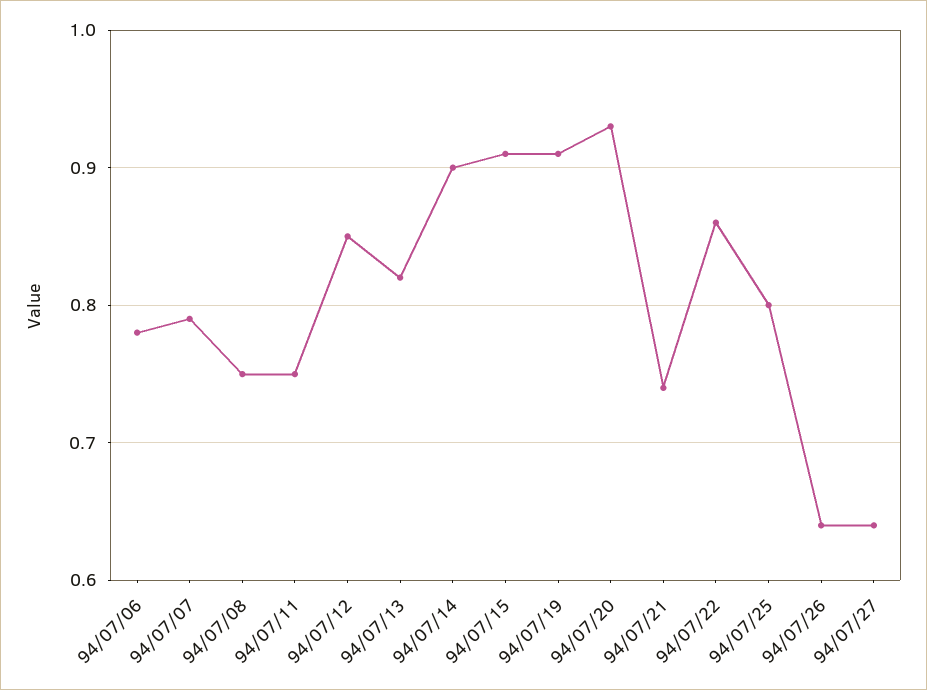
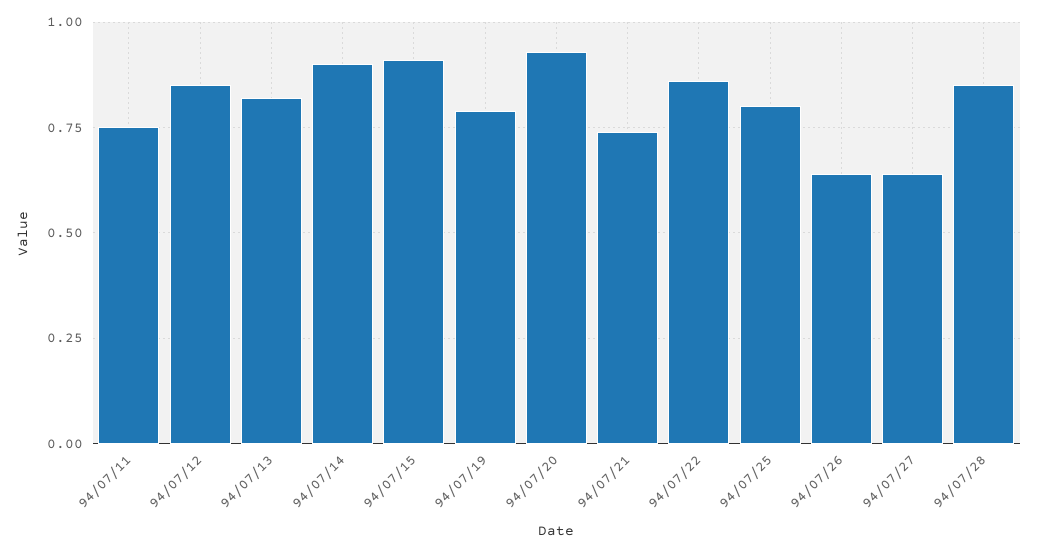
94/07/06: 0.78 -> none
94/07/07: 0.79 -> none
94/07/08: 0.75 -> none
94/07/19: 0.91 -> 0.8
94/07/28: none -> 0.85

